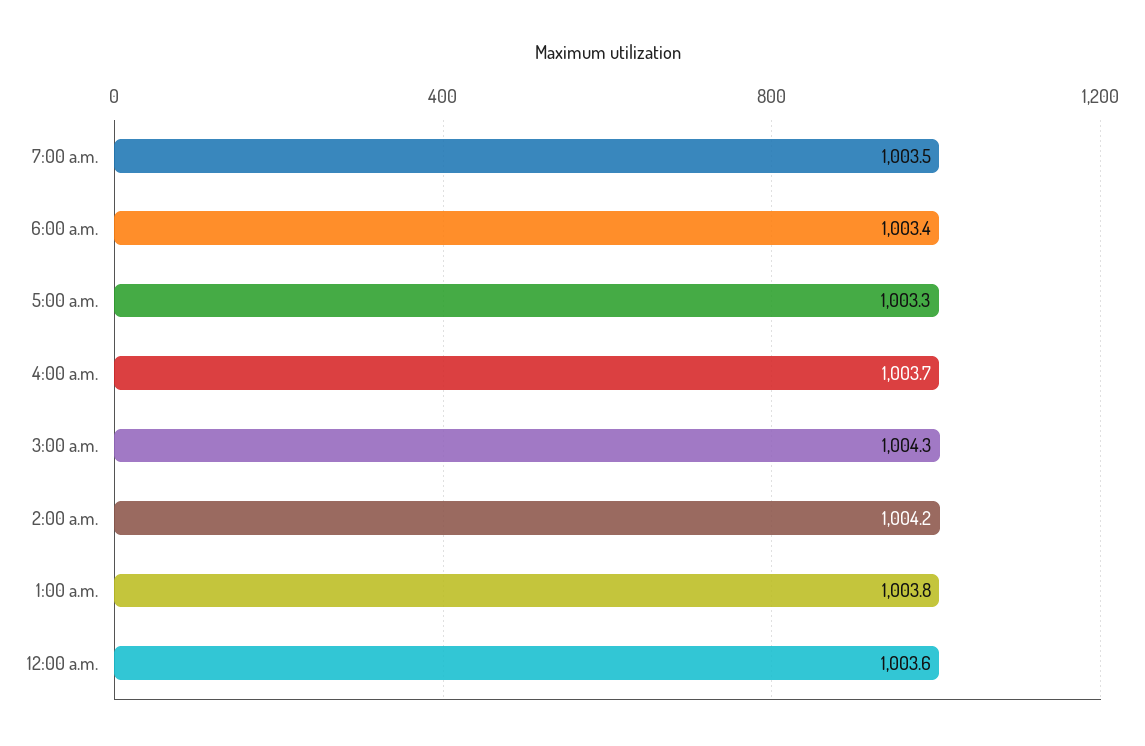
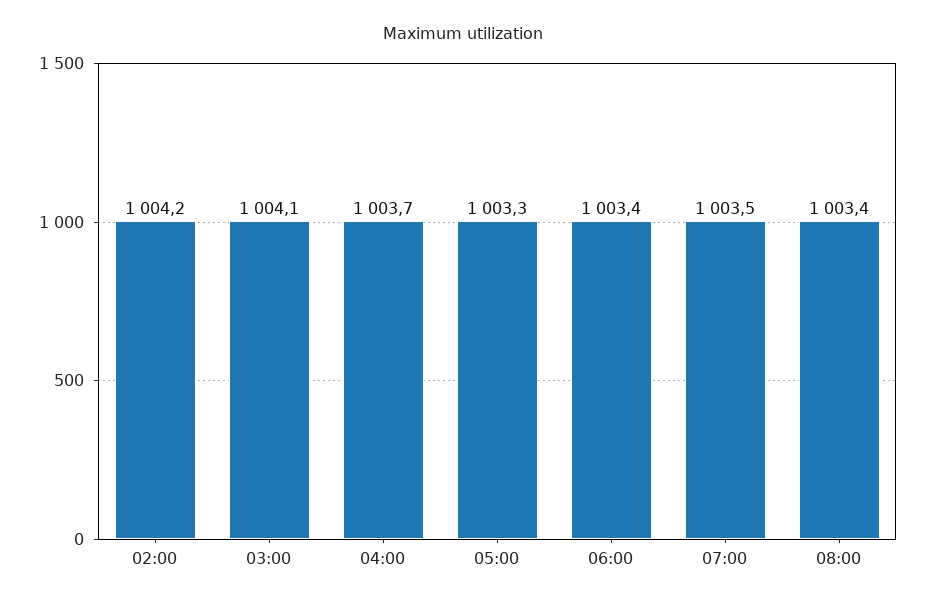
3:00 a.m.: 1004.3 -> 1004.1
1:00 a.m.: 1003.8 -> none
12:00 a.m.: 1003.6 -> none
08:00: none -> 1003.4

